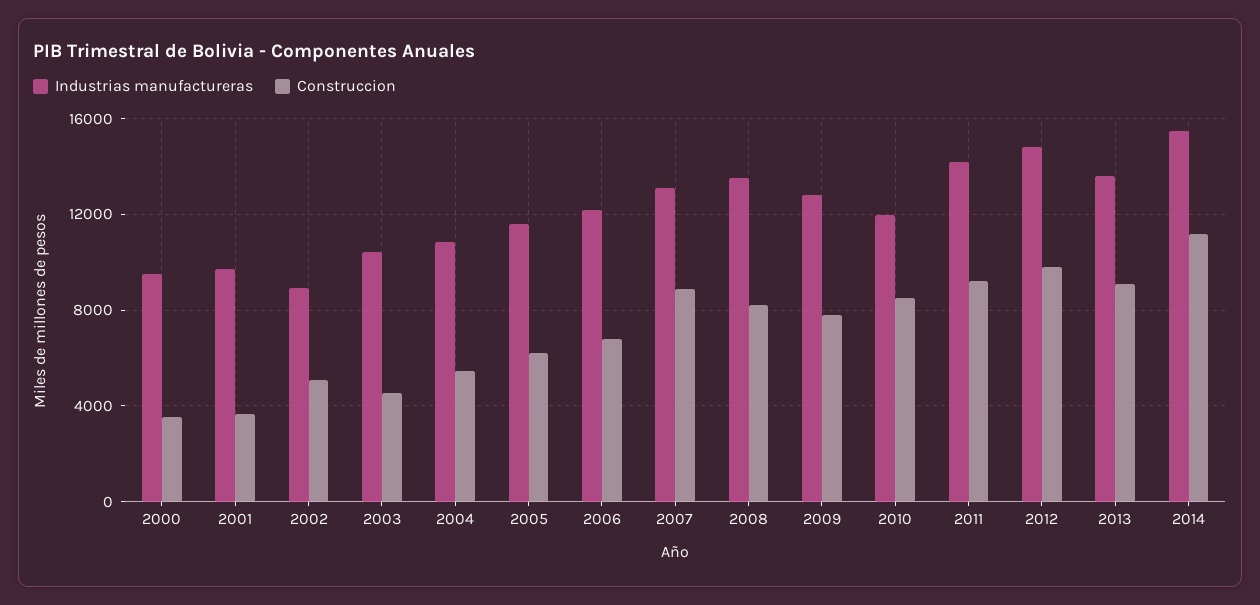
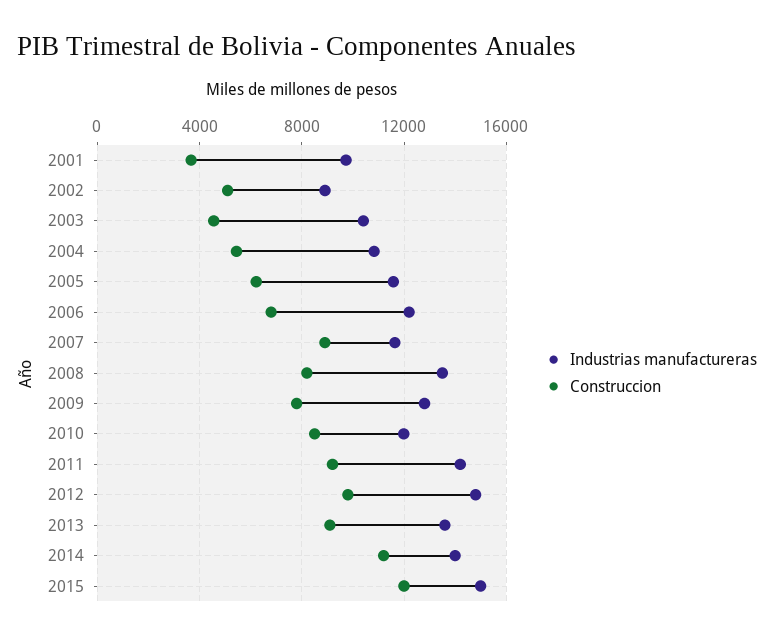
Industrias manufactureras, 2000: 9500 -> none
Construccion, 2000: 3500 -> none
Industrias manufactureras, 2007: 13000 -> 11500
Industrias manufactureras, 2014: 15500 -> 14000
Industrias manufactureras, 2015: none -> 15000
Construccion, 2015: none -> 12000

